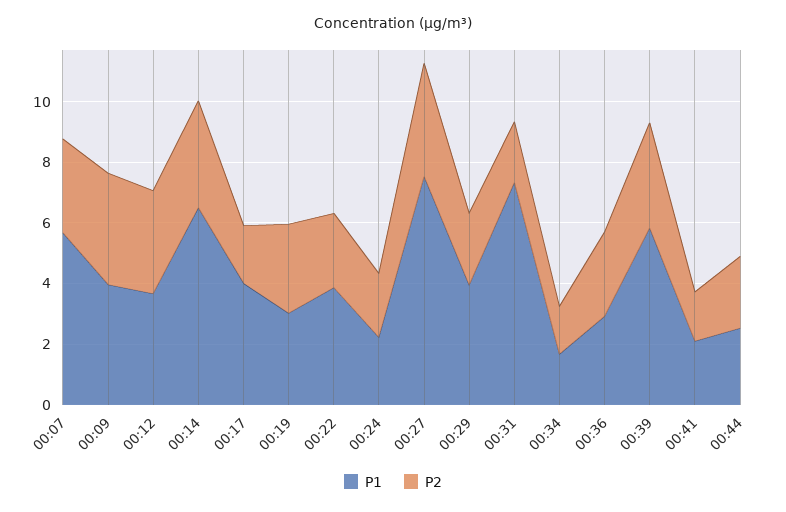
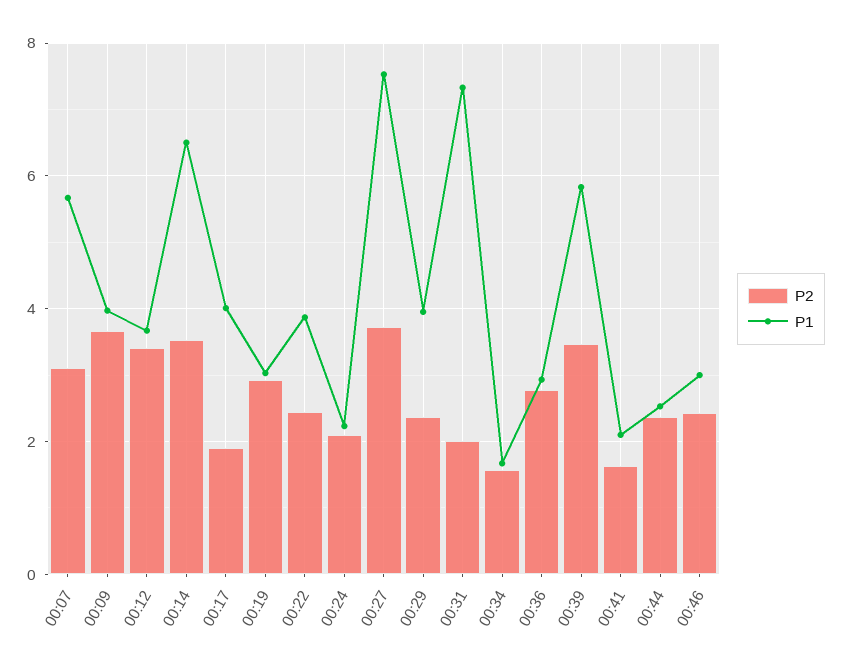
P2, 00:46: none -> 2.4
P1, 00:46: none -> 3

